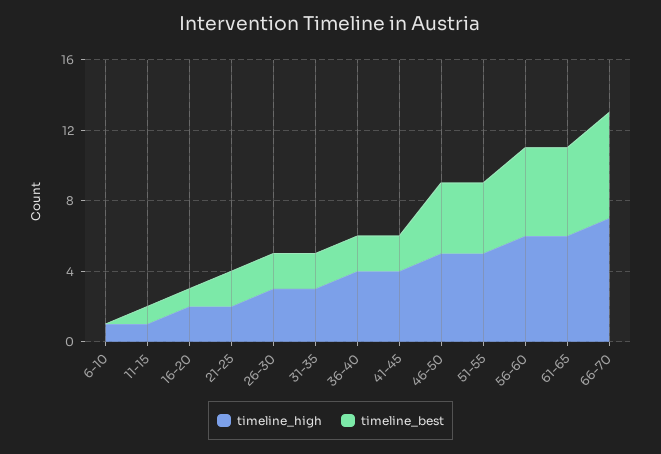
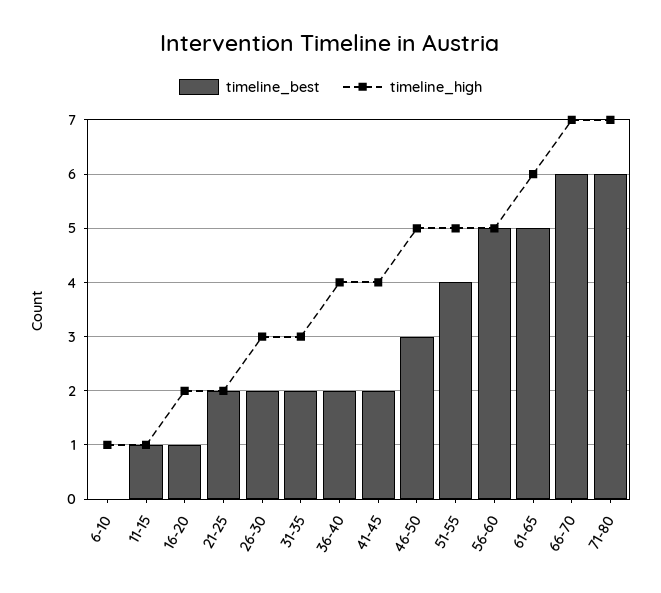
timeline_best, 46-50: 4 -> 3
timeline_high, 56-60: 6 -> 5
timeline_best, 71-80: none -> 6
timeline_high, 71-80: none -> 7

